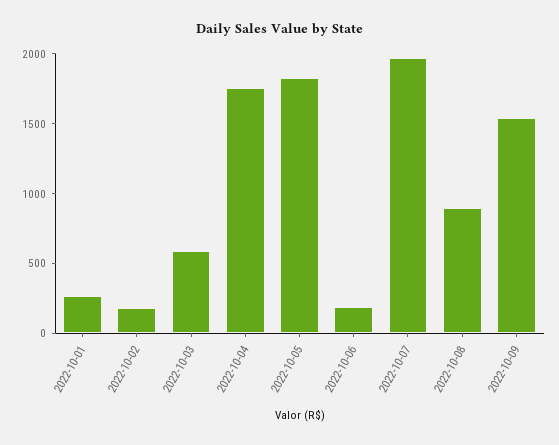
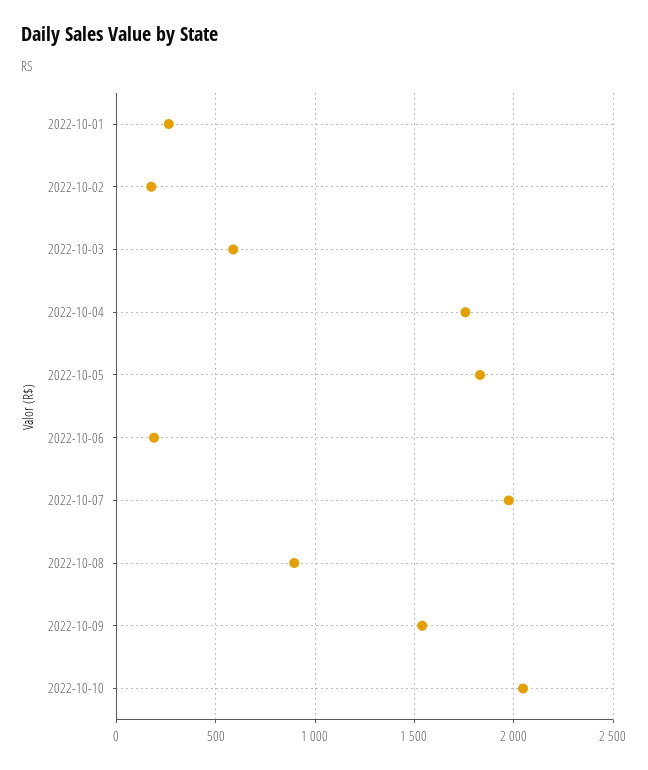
2022-10-10: none -> 2050

